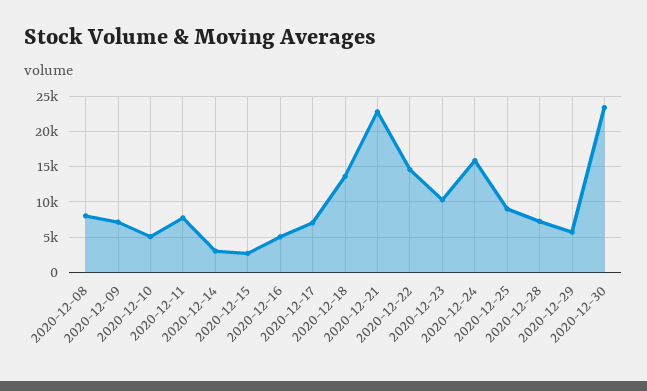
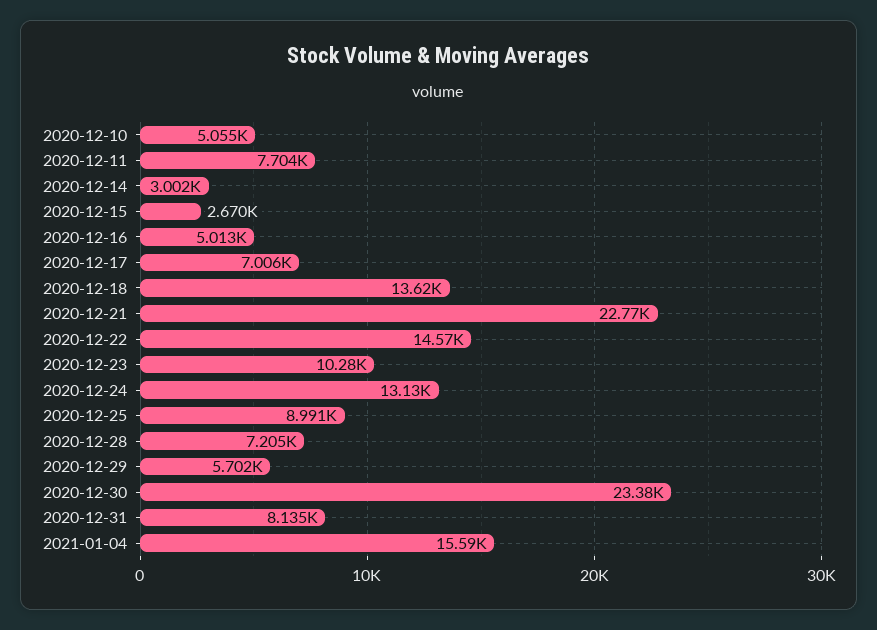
2020-12-08: 8000 -> none
2020-12-09: 7000 -> none
2020-12-24: 16000 -> 13130
2020-12-31: none -> 8135
2021-01-04: none -> 15590

